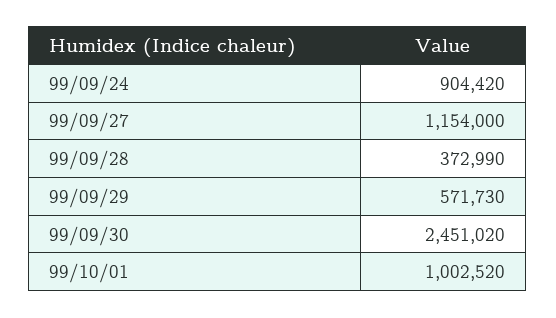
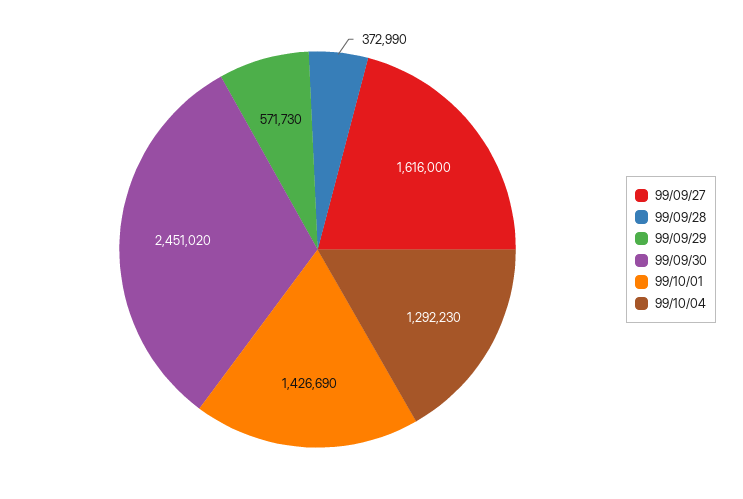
99/09/24: 904420 -> none
99/09/27: 1154000 -> 1616000
99/10/01: 1002520 -> 1426690
99/10/04: none -> 1292230

